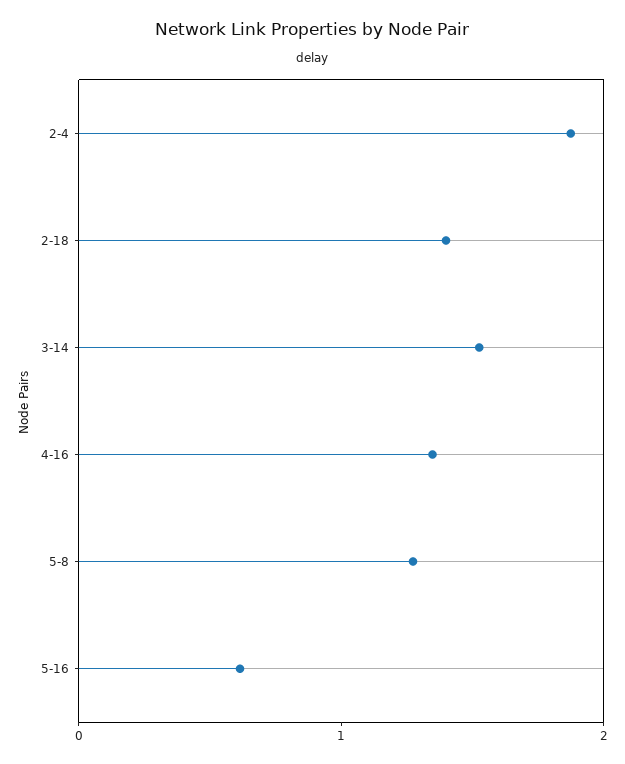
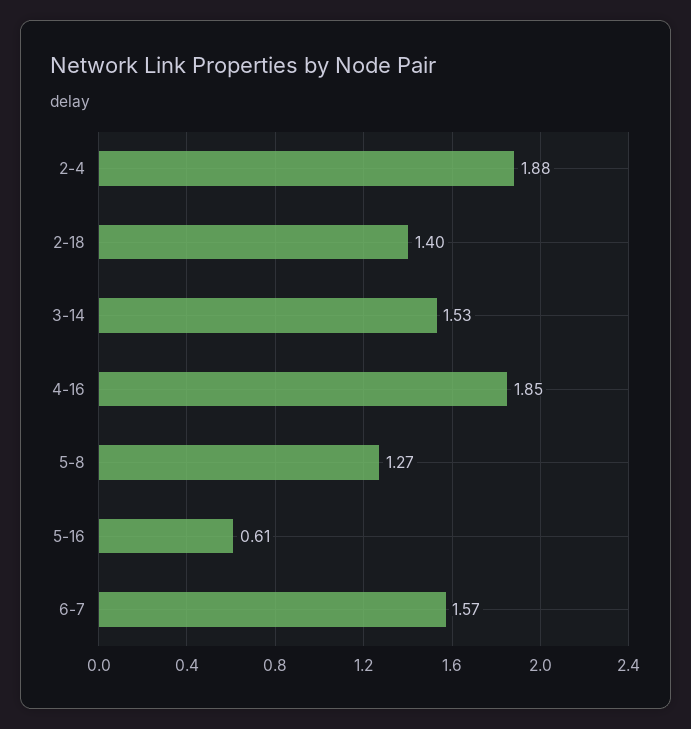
4-16: 1.4 -> 1.85
6-7: none -> 1.57

